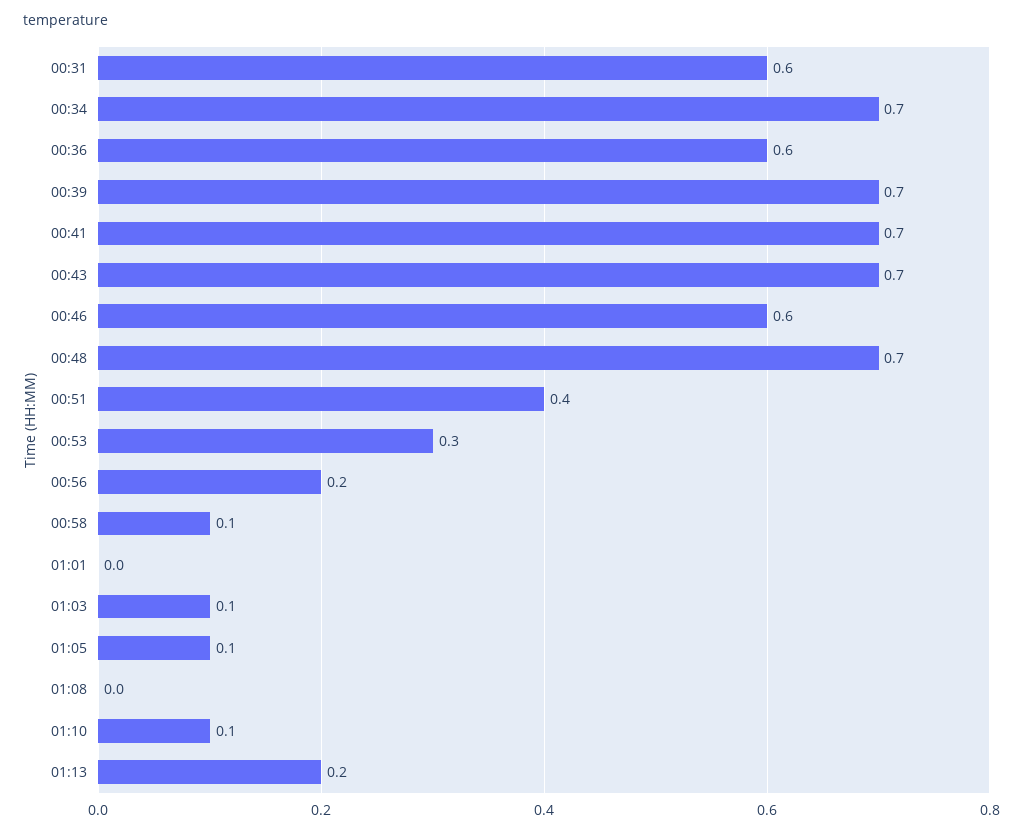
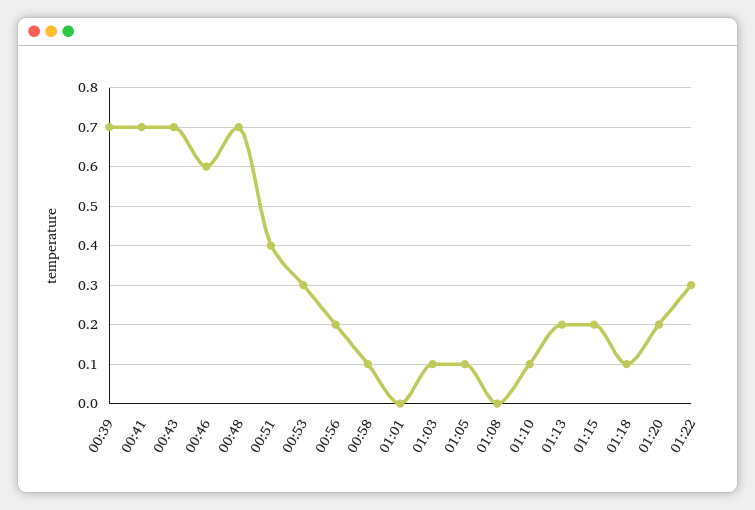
00:31: 0.6 -> none
00:34: 0.7 -> none
00:36: 0.6 -> none
01:15: none -> 0.2
01:18: none -> 0.1
01:20: none -> 0.2
01:22: none -> 0.3

